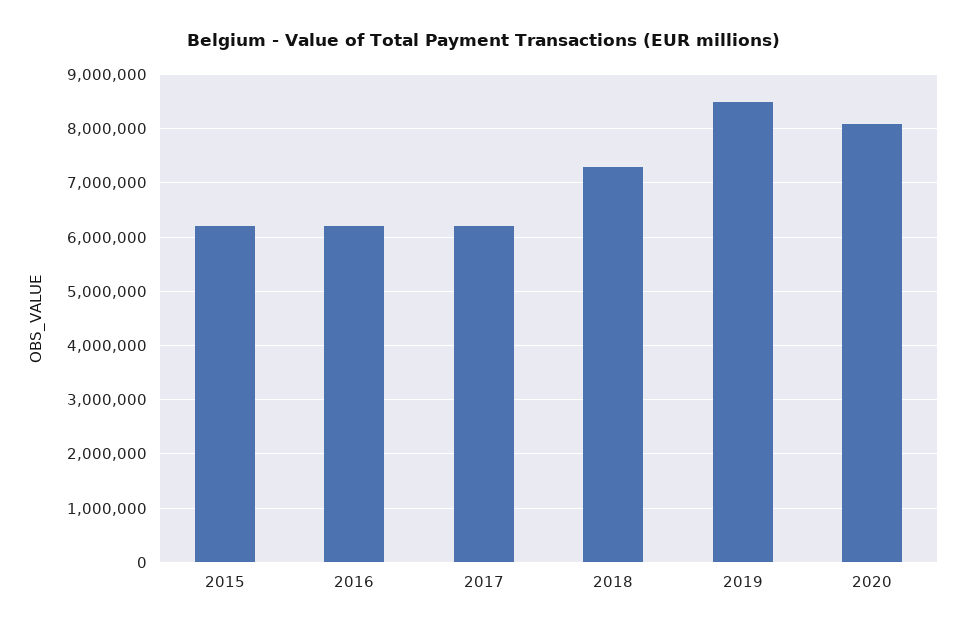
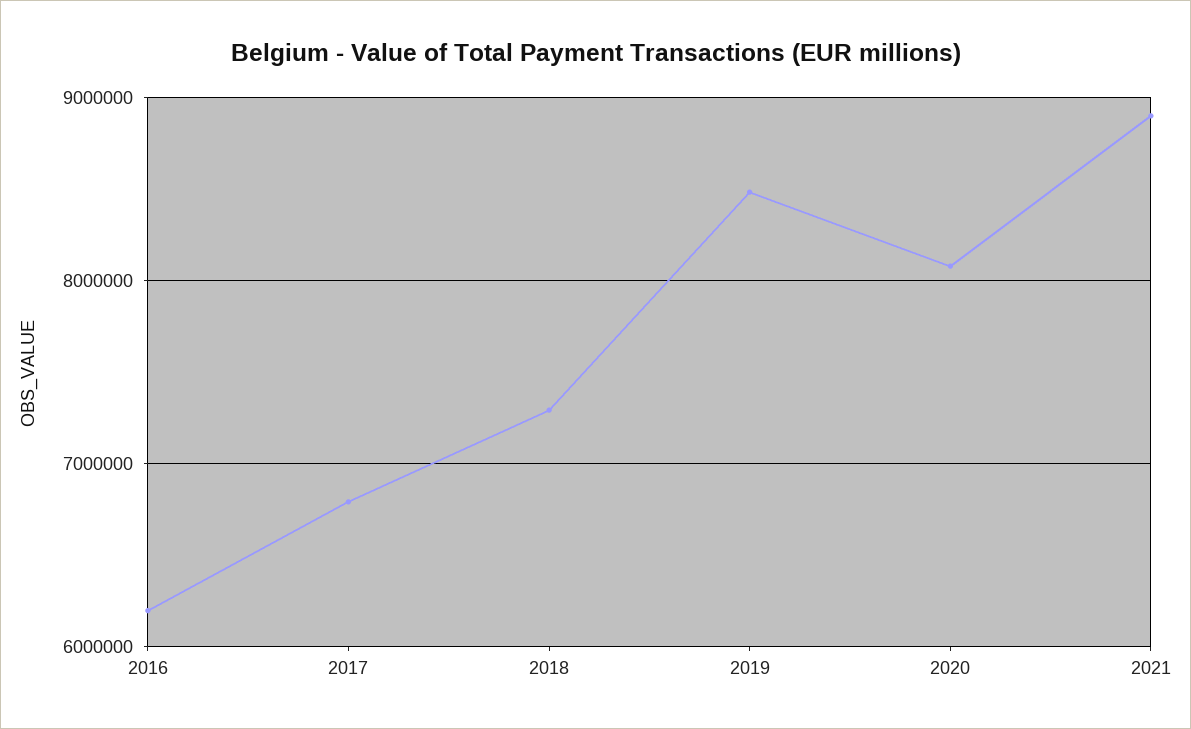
2015: 6200000 -> none
2017: 6200000 -> 6800000
2021: none -> 8900000

